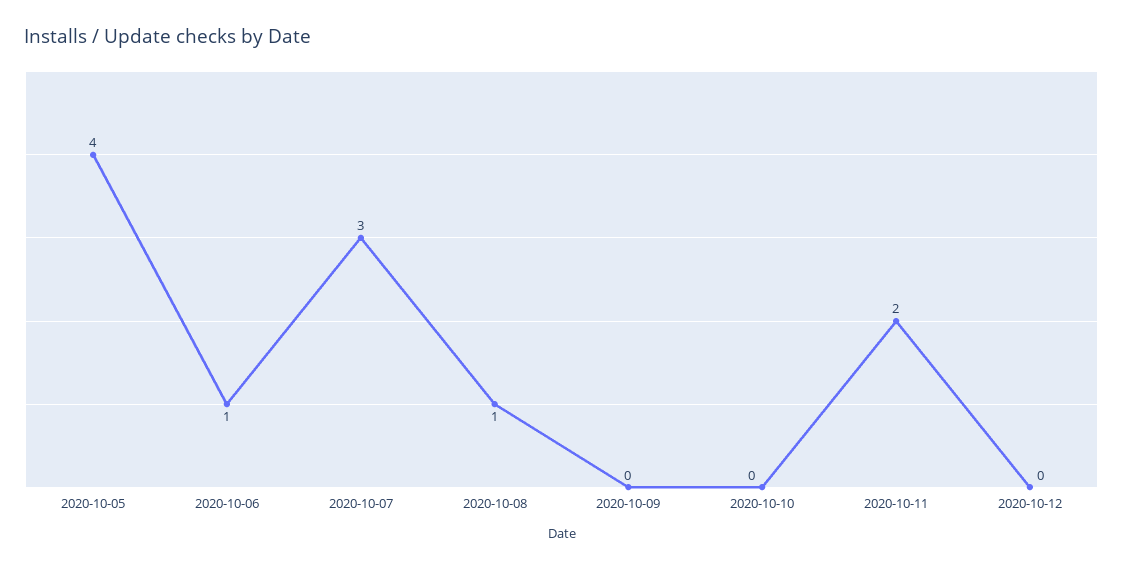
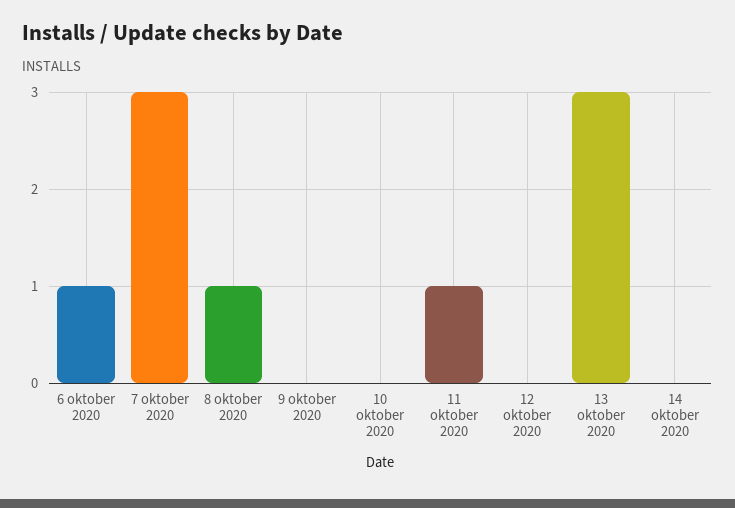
2020-10-05: 4 -> none
2020-10-11: 2 -> 1
13 oktober 2020: none -> 3
14 oktober 2020: none -> 0

